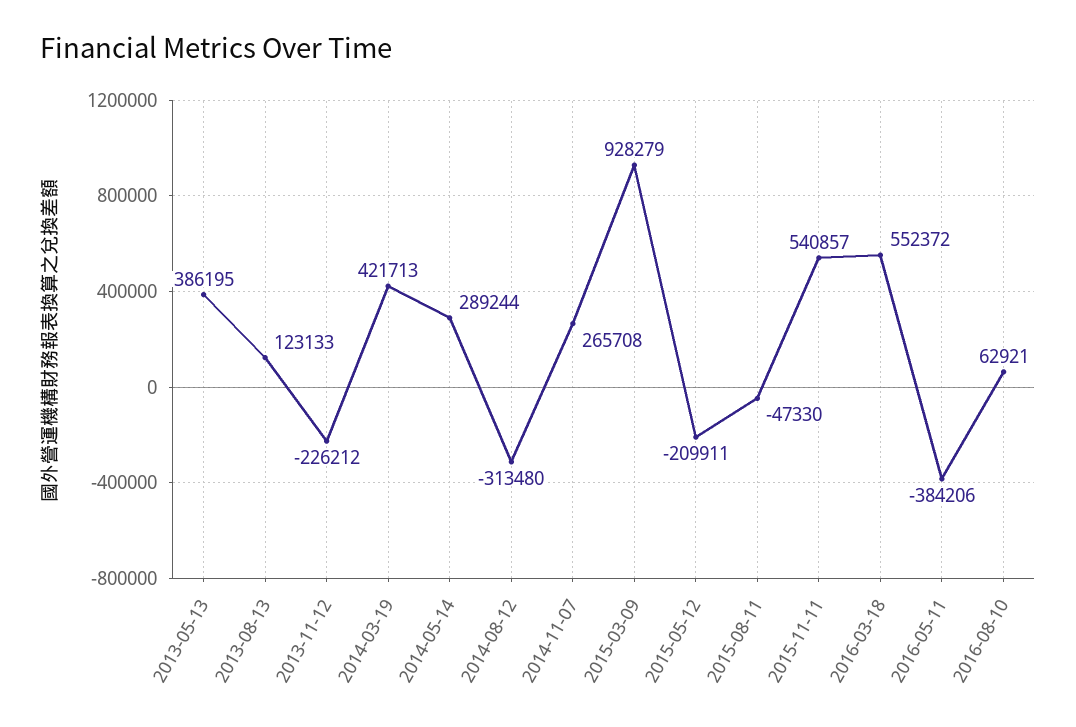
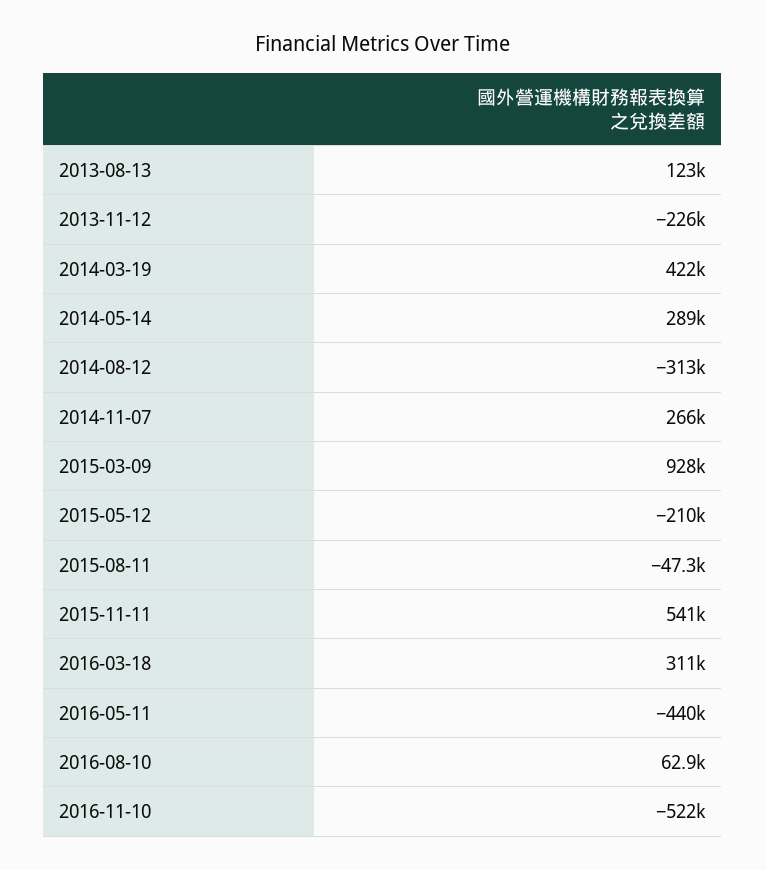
2013-05-13: 386195 -> none
2016-03-18: 552372 -> 311000
2016-05-11: -384206 -> -440000
2016-11-10: none -> -522000

